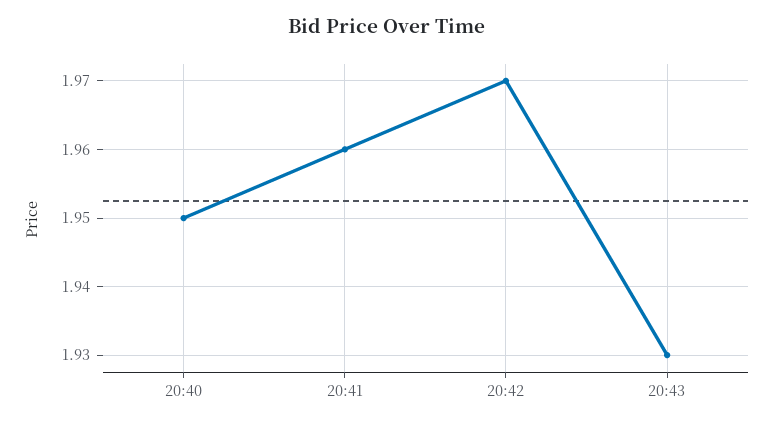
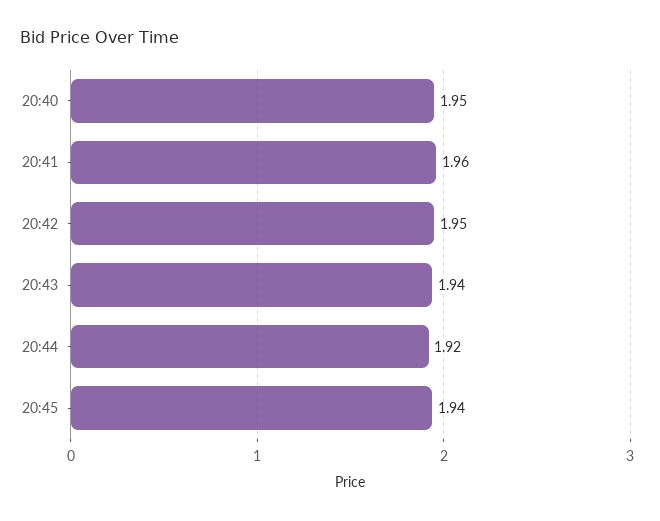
20:42: 1.97 -> 1.95
20:43: 1.93 -> 1.94
20:44: none -> 1.92
20:45: none -> 1.94

